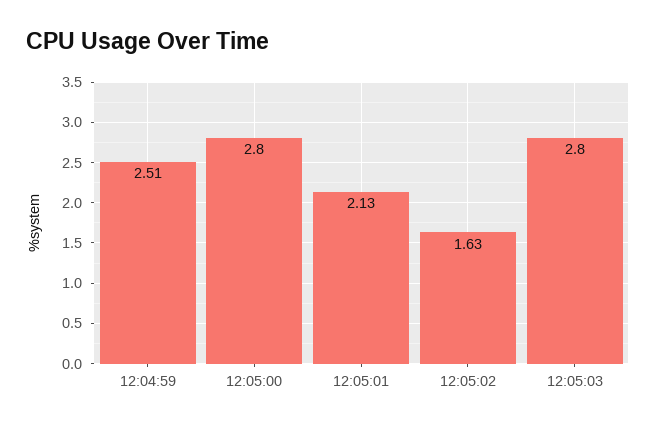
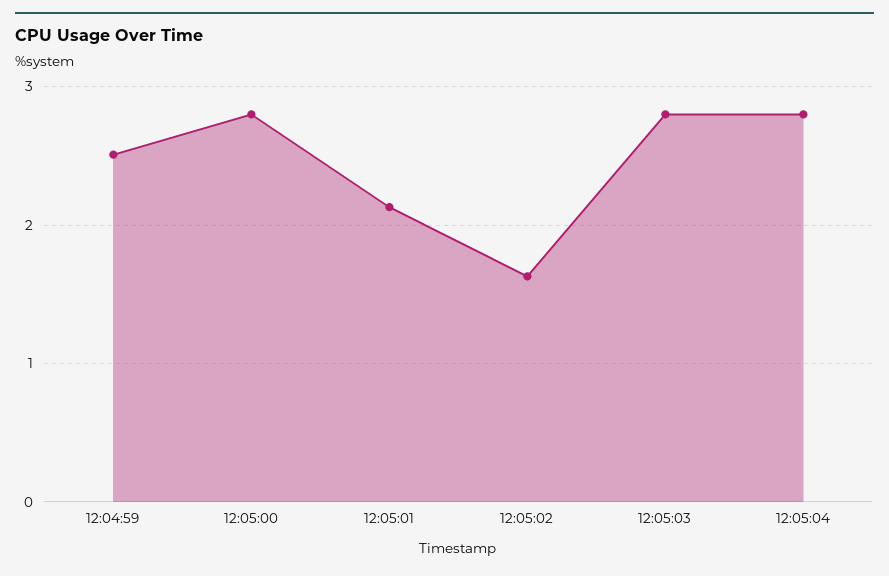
12:05:04: none -> 2.8

